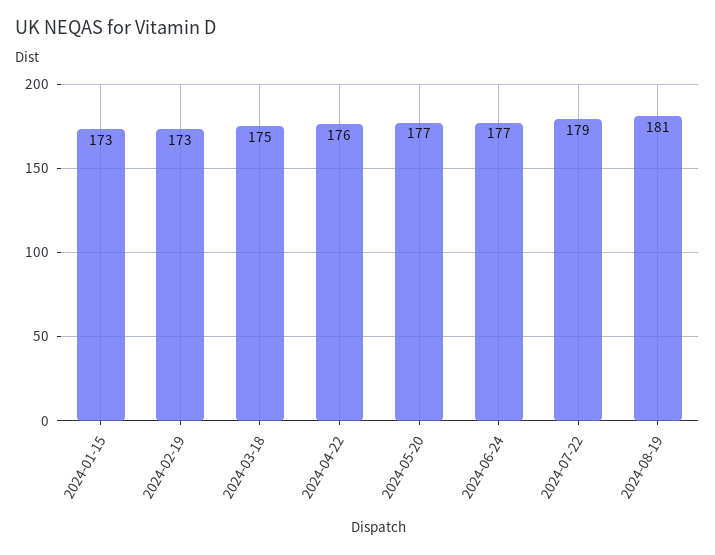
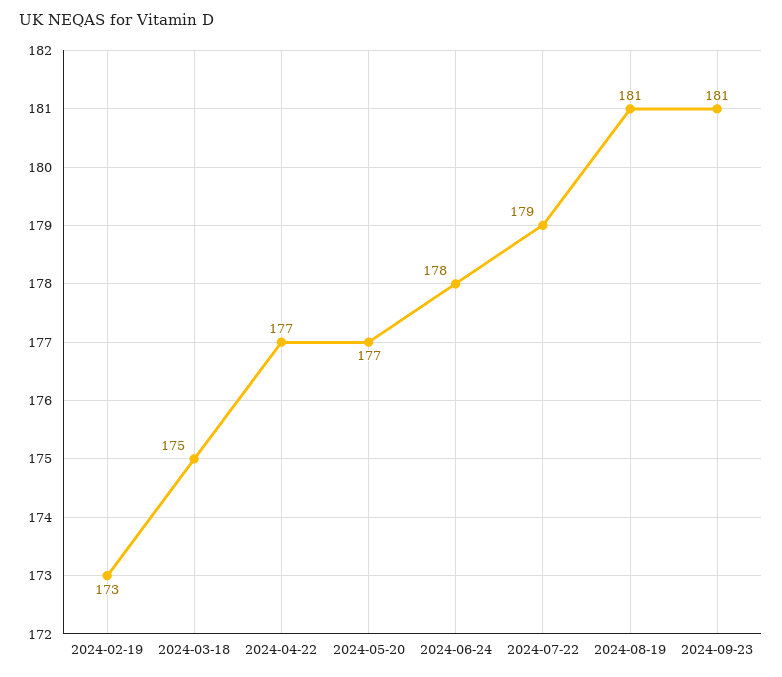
2024-01-15: 173 -> none
2024-04-22: 176 -> 177
2024-06-24: 177 -> 178
2024-09-23: none -> 181

